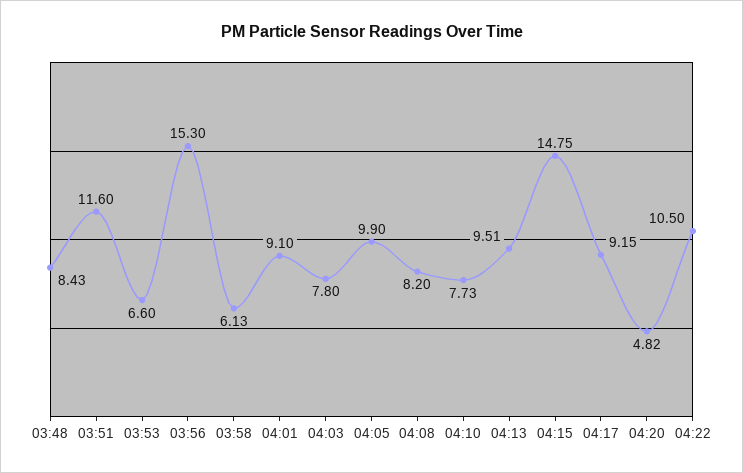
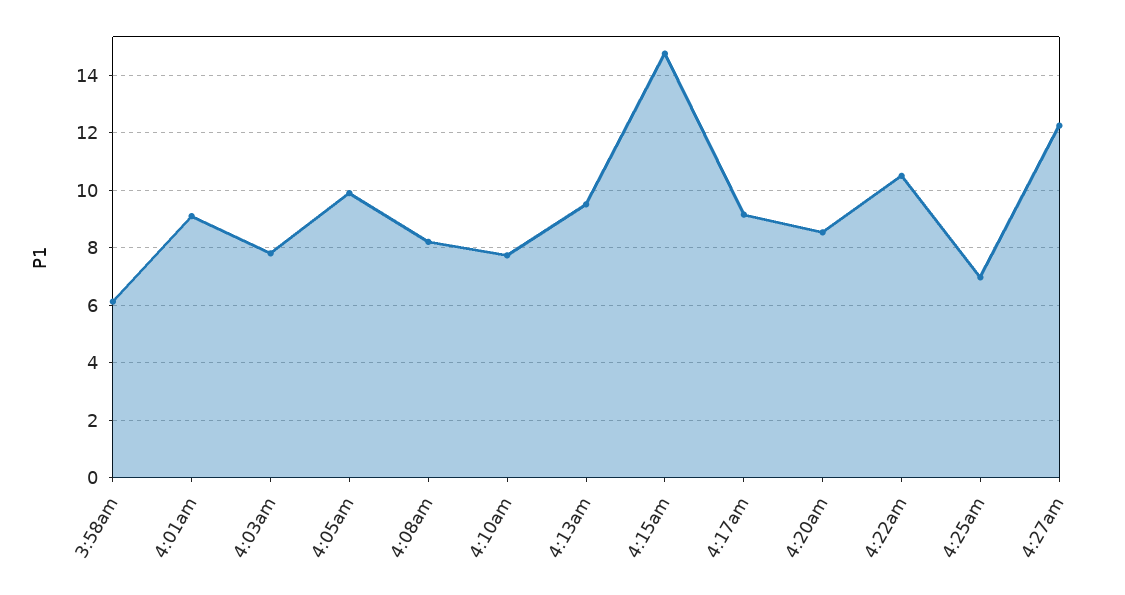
03:48: 8.43 -> none
03:51: 11.6 -> none
03:53: 6.6 -> none
03:56: 15.3 -> none
04:20: 4.82 -> 8.5
4:25am: none -> 7
4:27am: none -> 12.25

